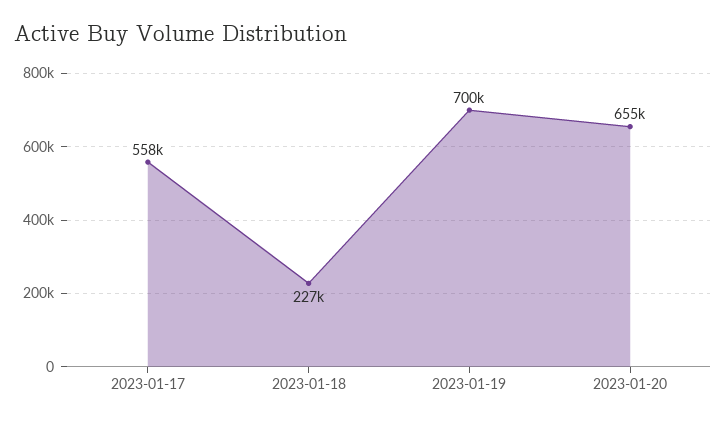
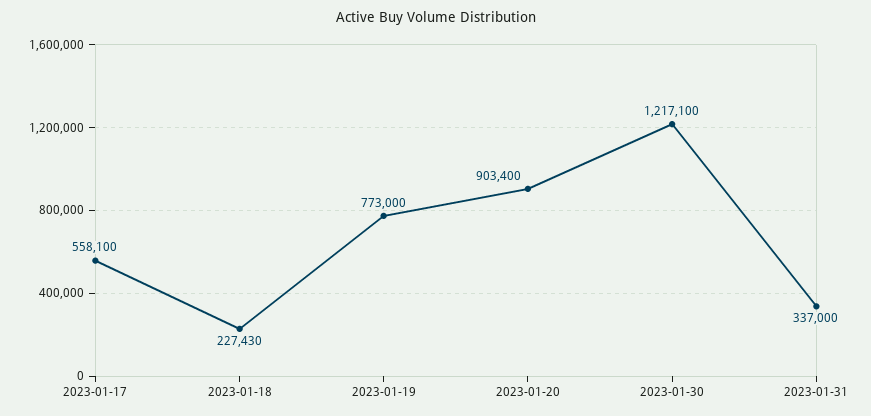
2023-01-19: 700000 -> 773000
2023-01-20: 655000 -> 903400
2023-01-30: none -> 1217100
2023-01-31: none -> 337000

